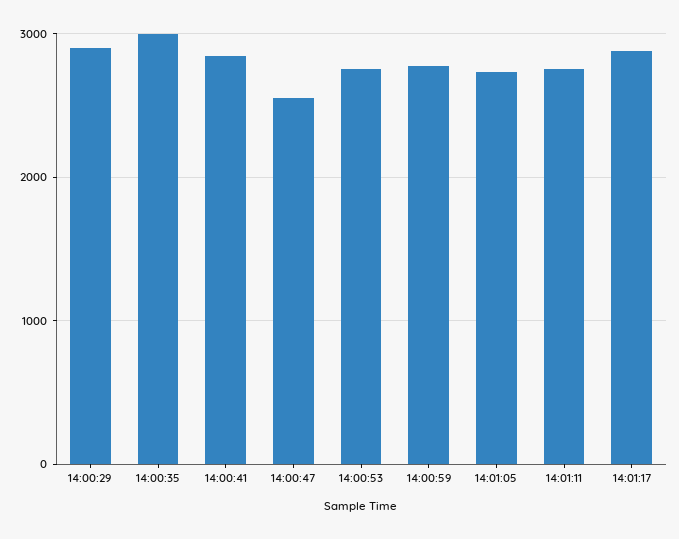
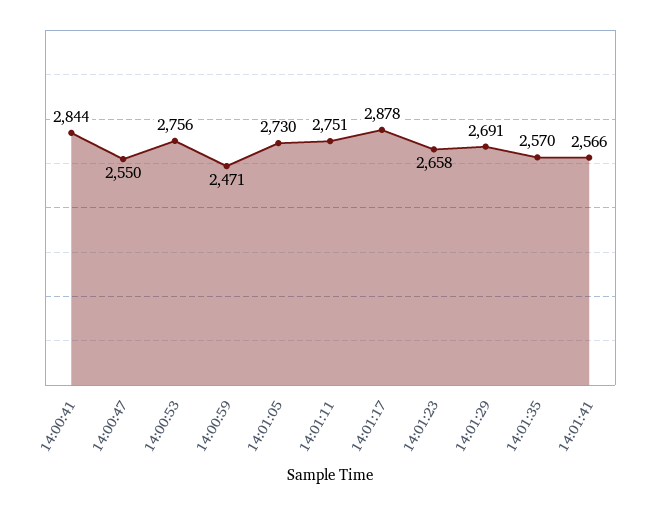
14:00:29: 2900 -> none
14:00:35: 3000 -> none
14:00:59: 2800 -> 2471
14:01:23: none -> 2658
14:01:29: none -> 2691
14:01:35: none -> 2570
14:01:41: none -> 2566

